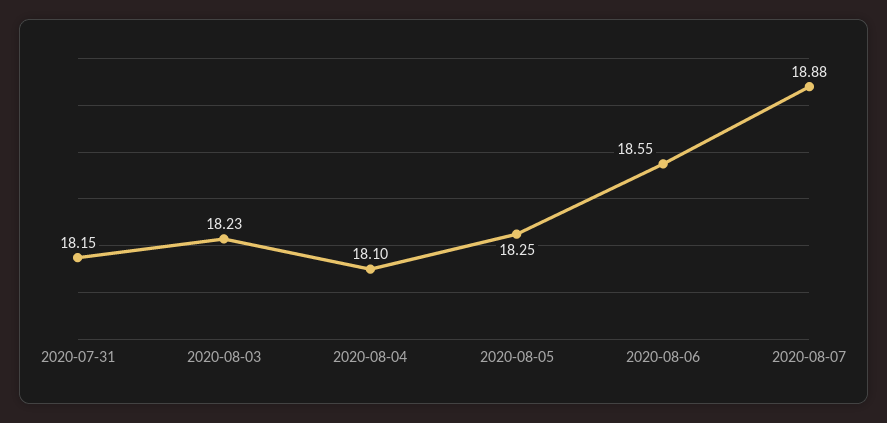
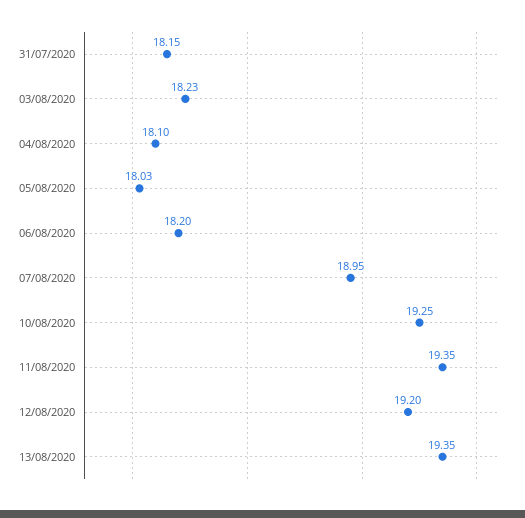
2020-08-05: 18.25 -> 18.03
2020-08-06: 18.55 -> 18.2
2020-08-07: 18.88 -> 18.95
10/08/2020: none -> 19.25
11/08/2020: none -> 19.35
12/08/2020: none -> 19.2
13/08/2020: none -> 19.35

